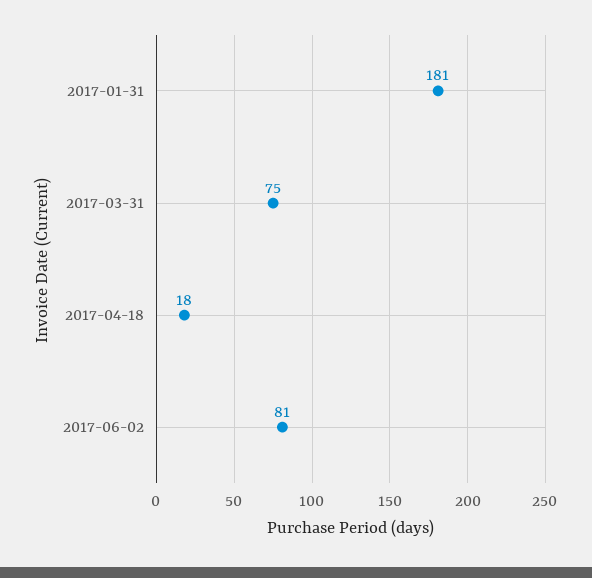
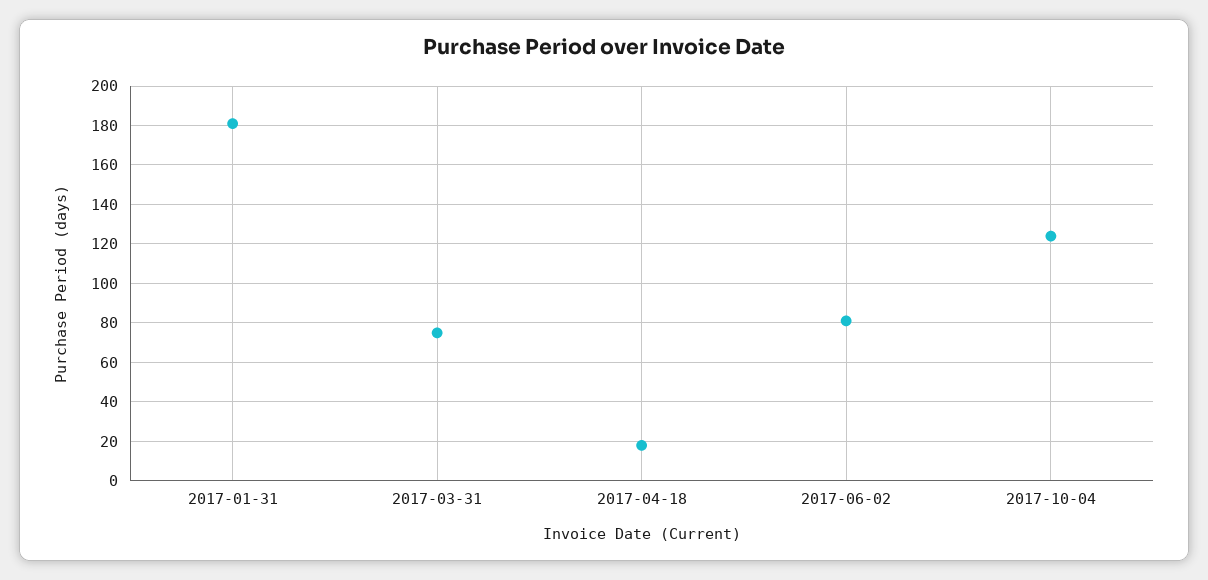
2017-10-04: none -> 125

